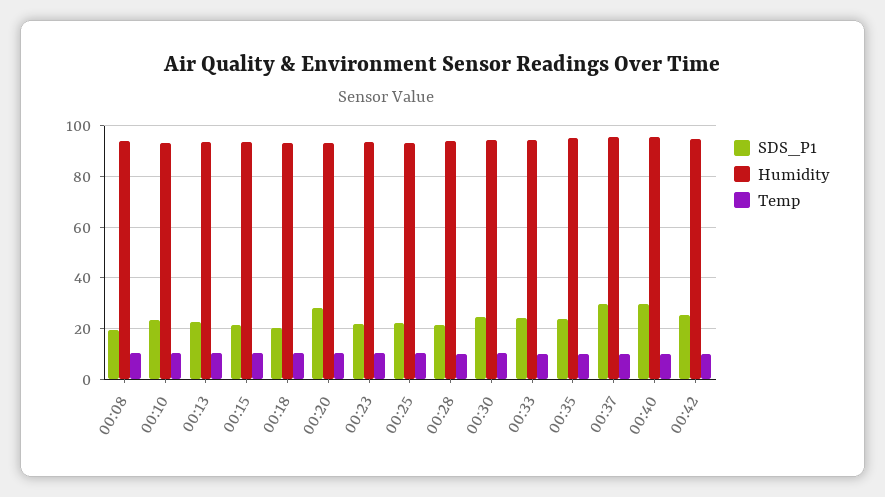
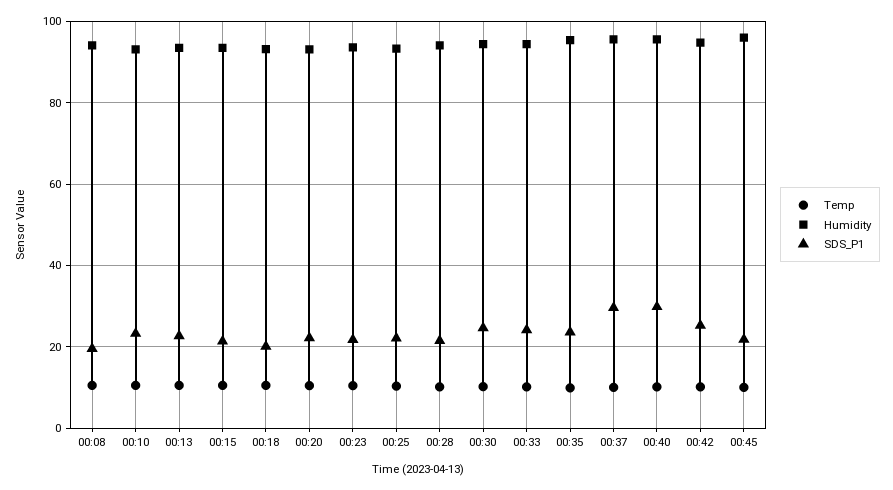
SDS_P1, 00:20: 27.5 -> 22
Temp, 00:45: none -> 10
Humidity, 00:45: none -> 96
SDS_P1, 00:45: none -> 22

